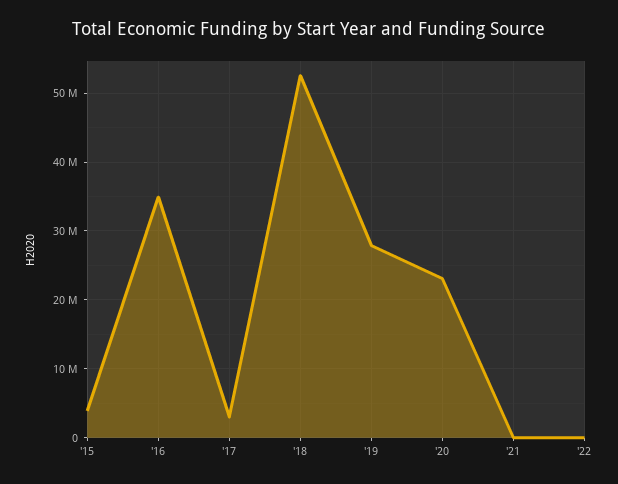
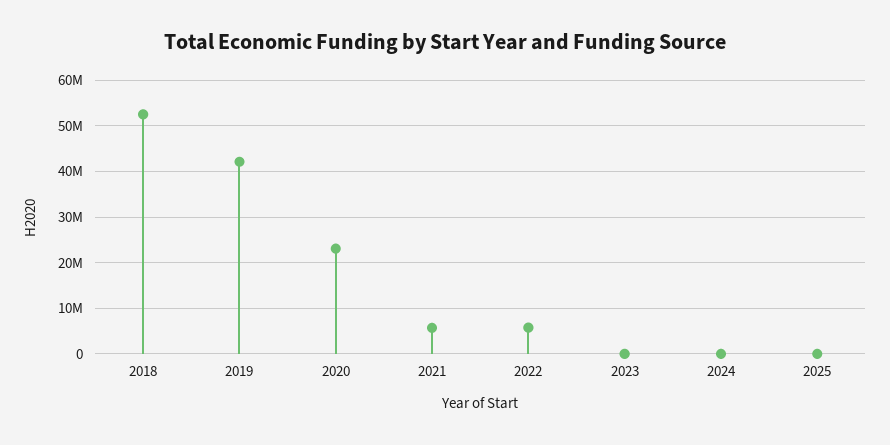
'15: 4000000 -> none
'16: 35000000 -> none
'17: 3000000 -> none
'19: 28000000 -> 42000000
'21: 0 -> 6000000
'22: 0 -> 6000000
2023: none -> 0
2024: none -> 0
2025: none -> 0

